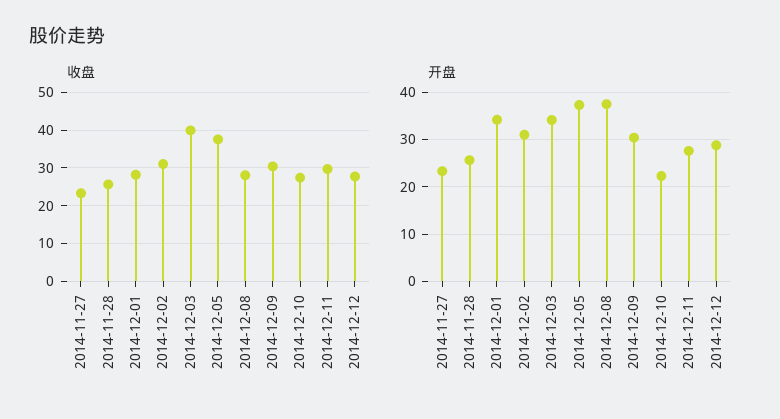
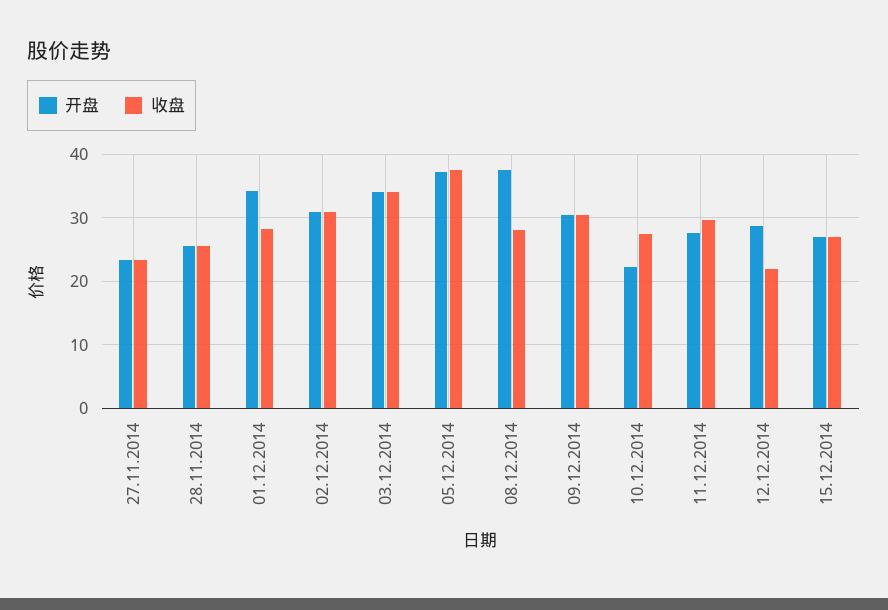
收盘, 2014-12-03: 40 -> 34
收盘, 2014-12-12: 28 -> 22
开盘, 15.12.2014: none -> 27
收盘, 15.12.2014: none -> 27

